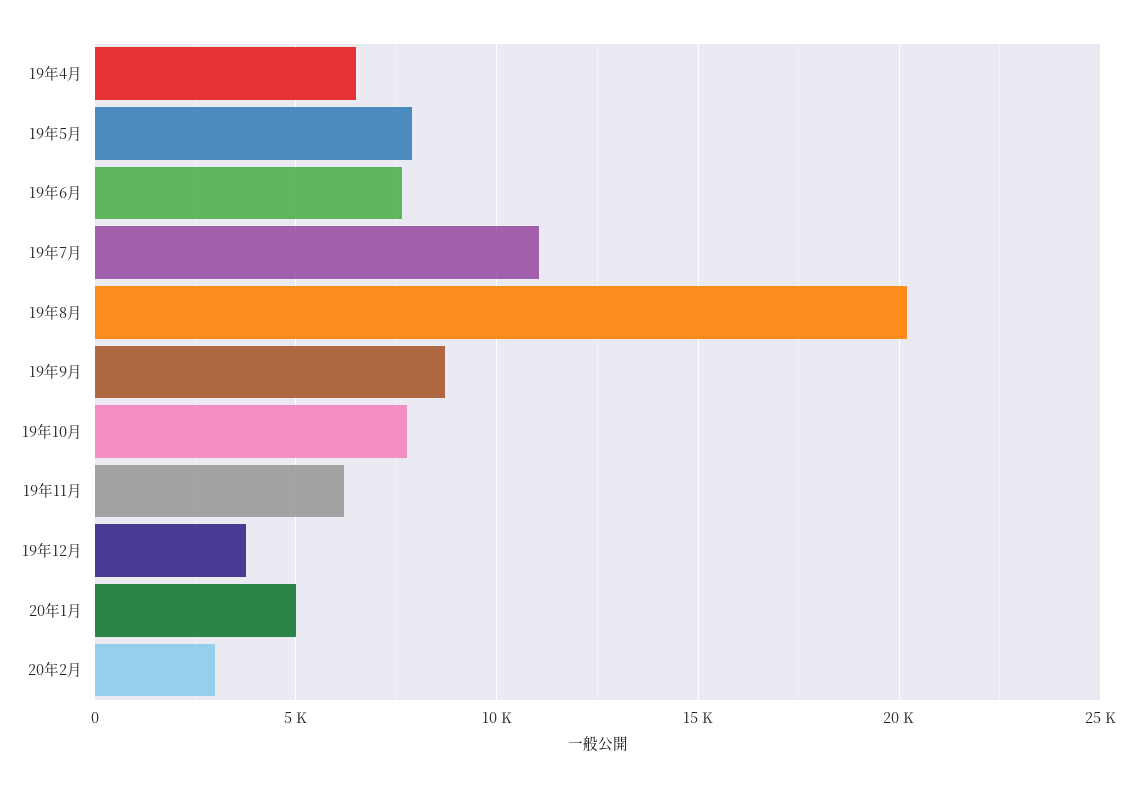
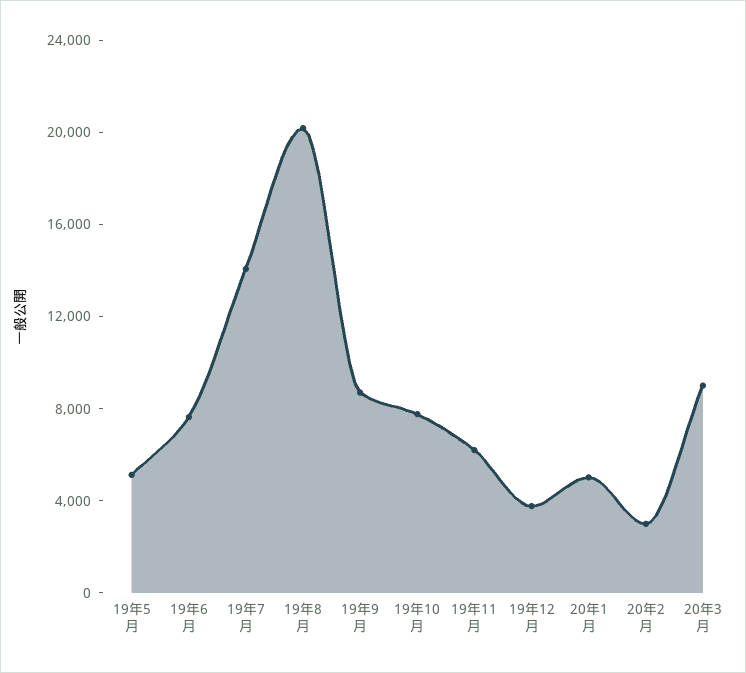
19年4月: 6500 -> none
19年5月: 8000 -> 5000
19年7月: 11000 -> 14000
20年3月: none -> 9000

